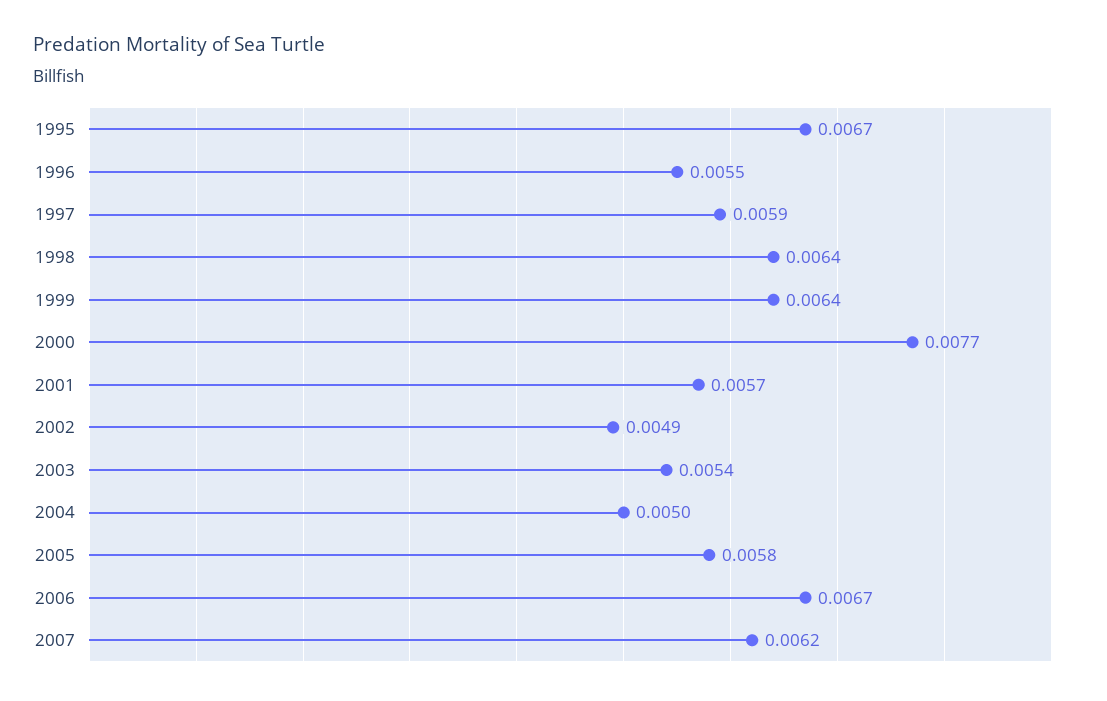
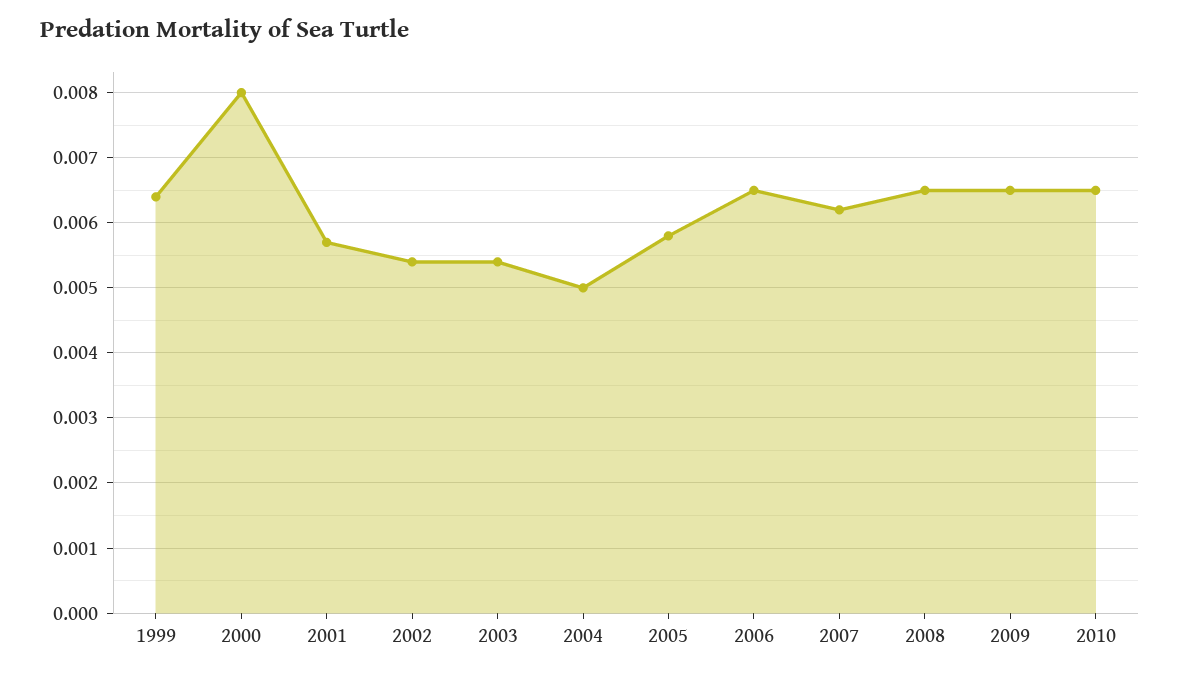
1995: 0.0067 -> none
1996: 0.0055 -> none
1997: 0.0059 -> none
1998: 0.0064 -> none
2000: 0.0077 -> 0.008
2002: 0.0049 -> 0.0054
2006: 0.0067 -> 0.0065
2008: none -> 0.0065
2009: none -> 0.0065
2010: none -> 0.0065

